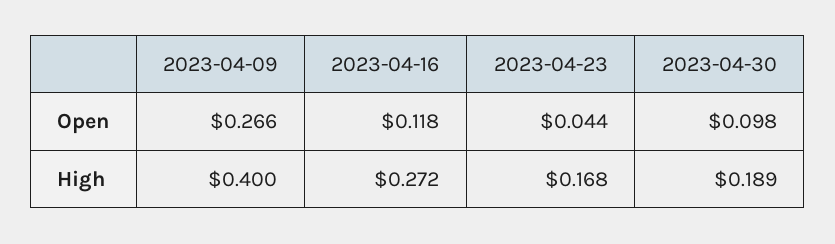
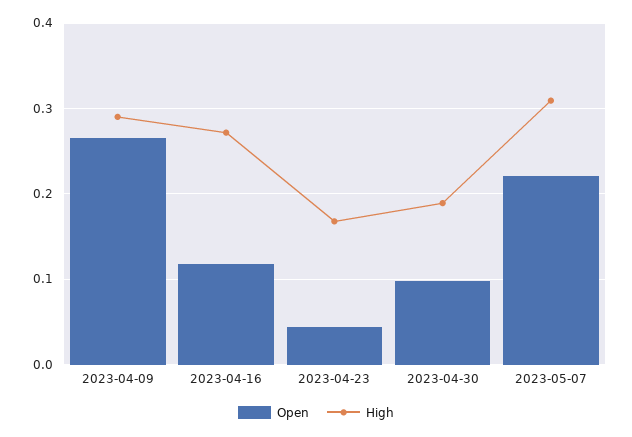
High, 2023-04-09: 0.4 -> 0.29
Open, 2023-05-07: none -> 0.22
High, 2023-05-07: none -> 0.31

